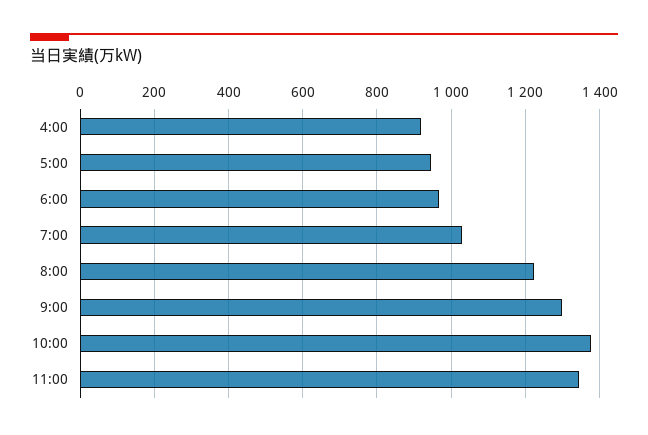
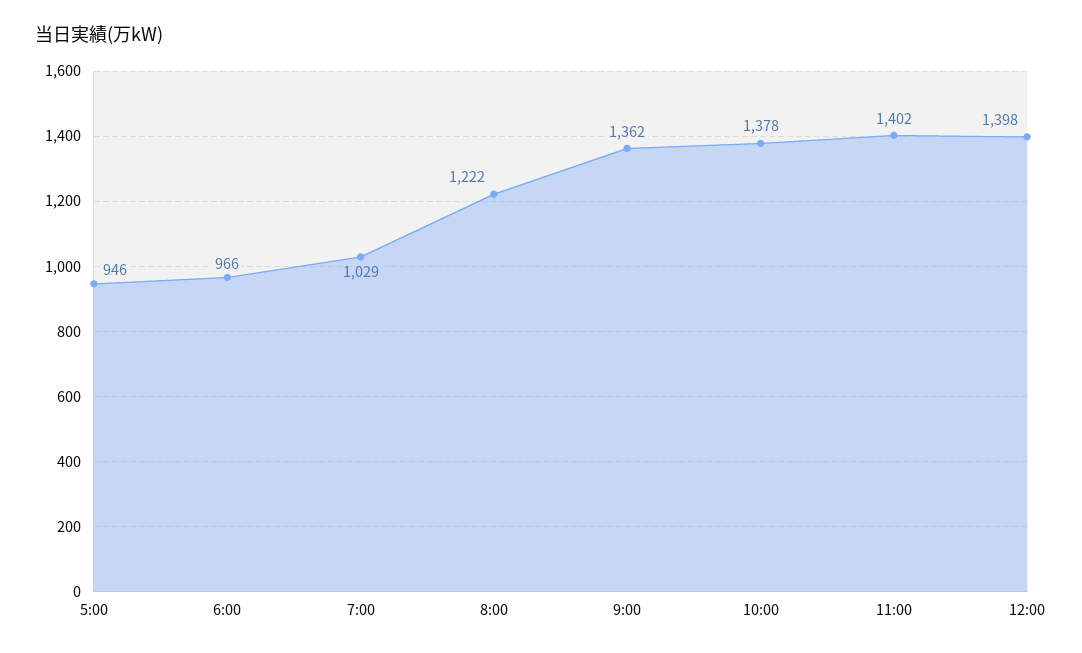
4:00: 920 -> none
9:00: 1300 -> 1362
11:00: 1340 -> 1402
12:00: none -> 1398

